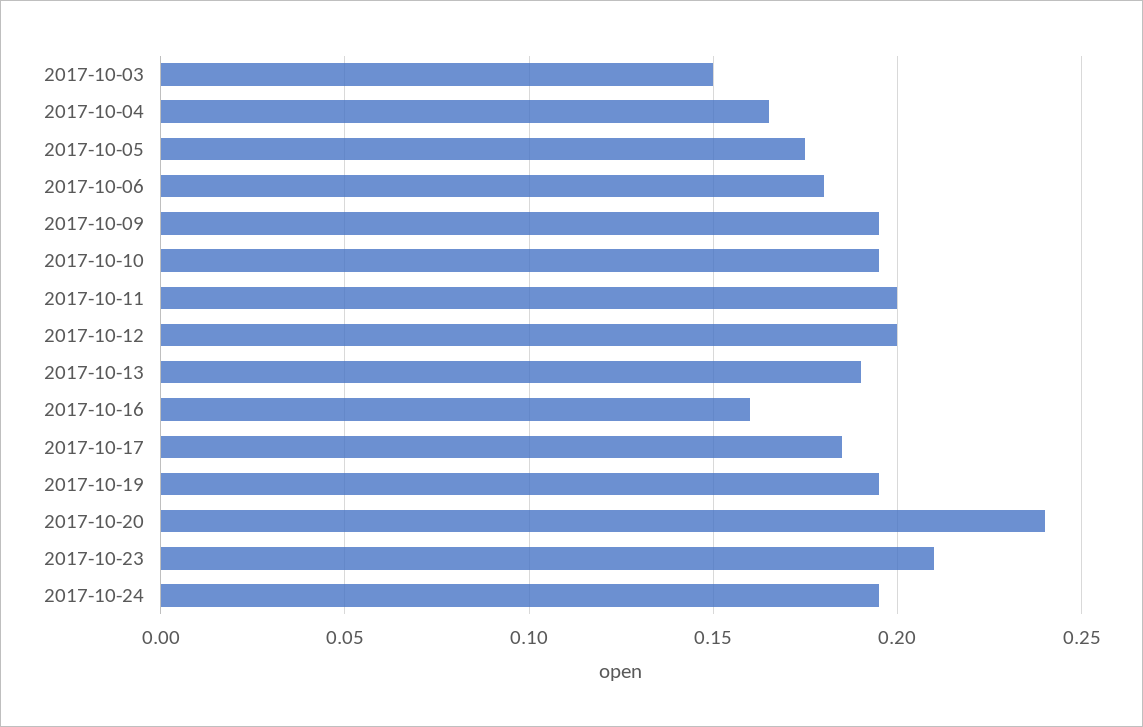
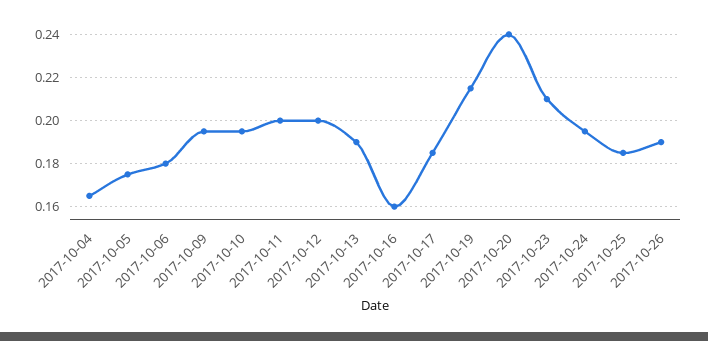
2017-10-03: 0.15 -> none
2017-10-19: 0.195 -> 0.215
2017-10-25: none -> 0.185
2017-10-26: none -> 0.19

